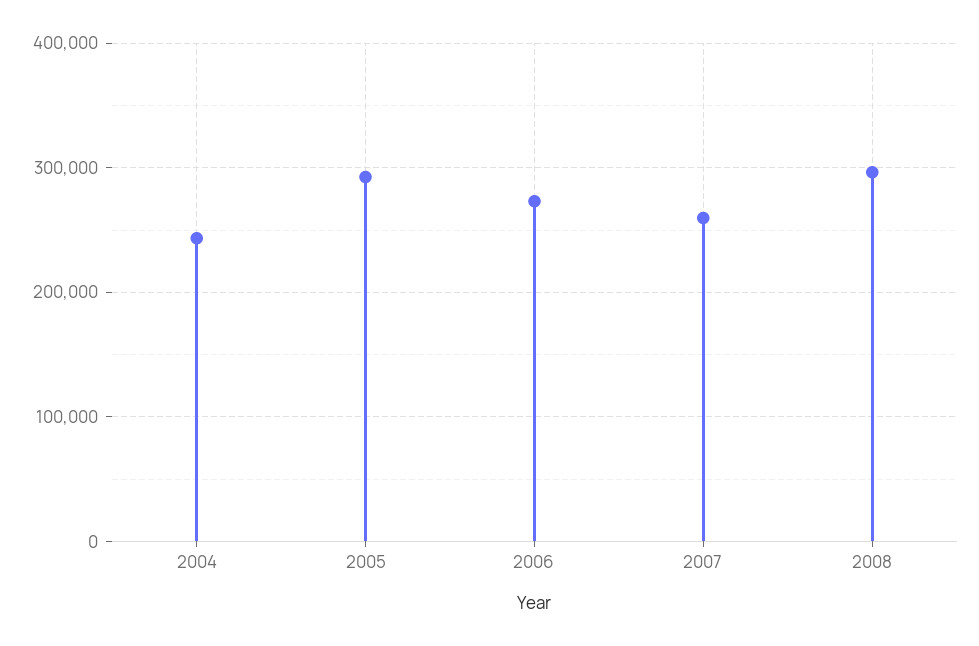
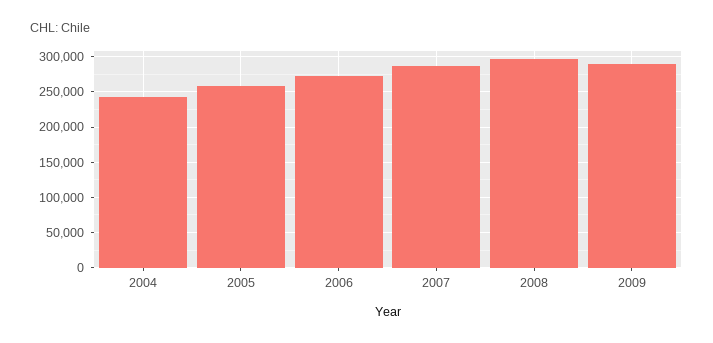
2005: 290000 -> 260000
2007: 260000 -> 290000
2009: none -> 290000

